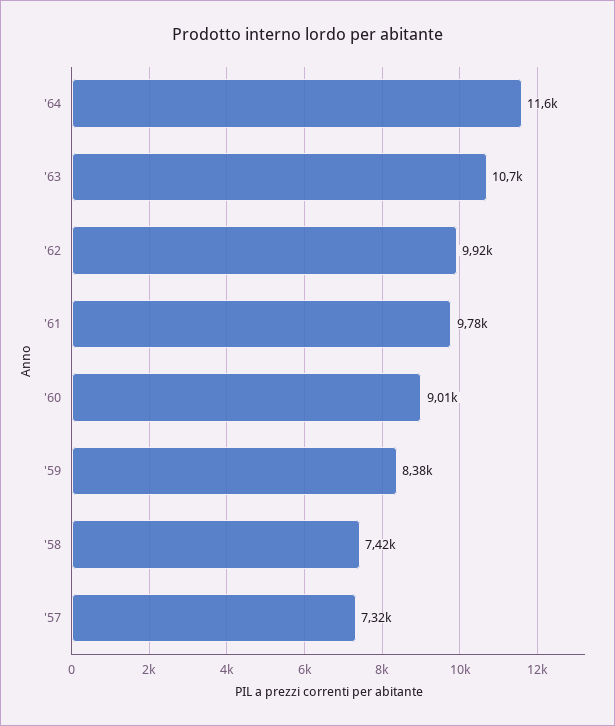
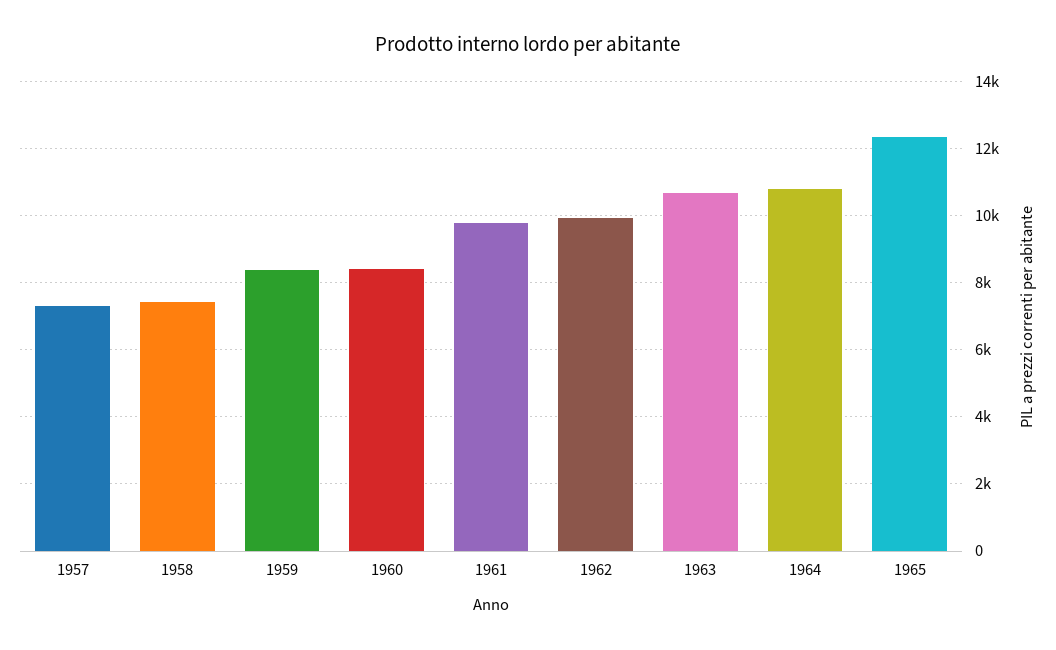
'64: 11600 -> 10800
'60: 9010 -> 8400
1965: none -> 12400

